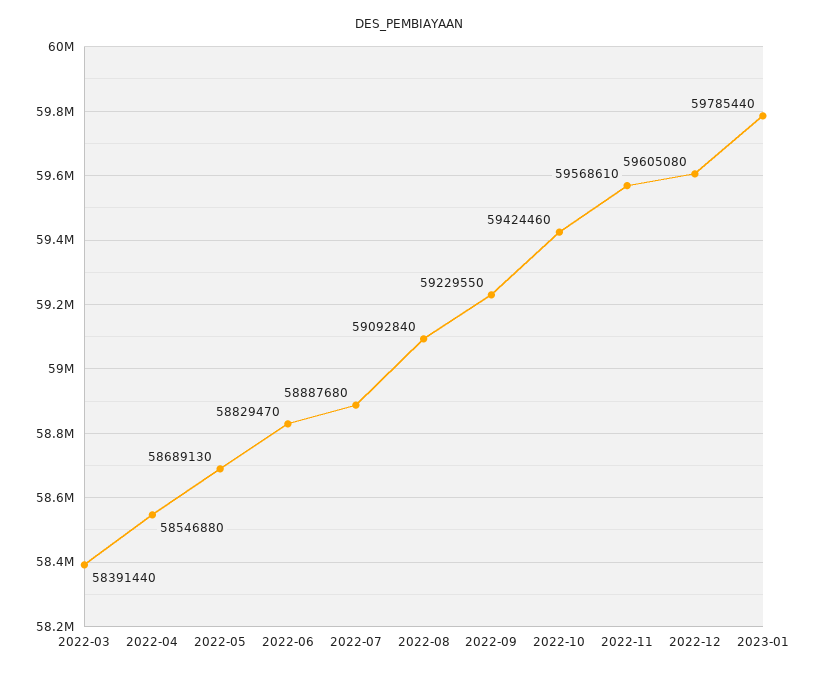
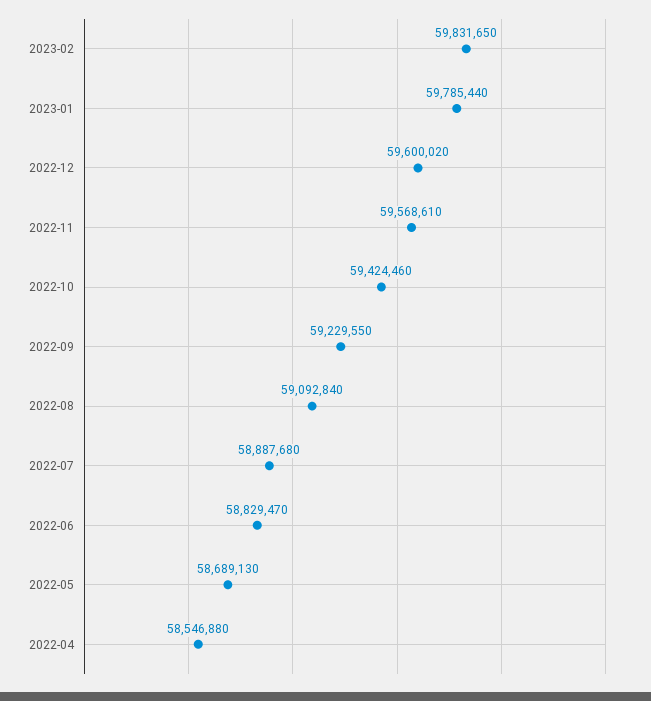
2022-03: 58391440 -> none
2022-12: 59605080 -> 59600020
2023-02: none -> 59831650

